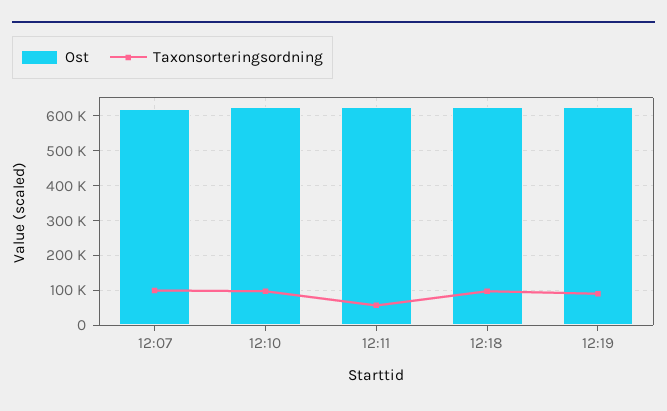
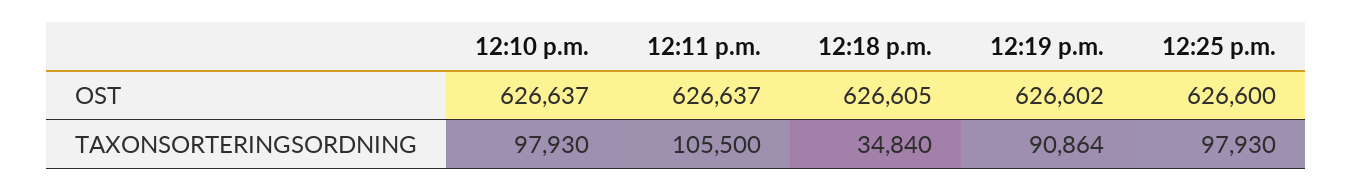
Ost, 12:07: 620000 -> none
Taxonsorteringsordning, 12:07: 100000 -> none
Taxonsorteringsordning, 12:11: 60000 -> 105500
Taxonsorteringsordning, 12:18: 100000 -> 34840
Ost, 12:25 p.m.: none -> 626600
Taxonsorteringsordning, 12:25 p.m.: none -> 97930

